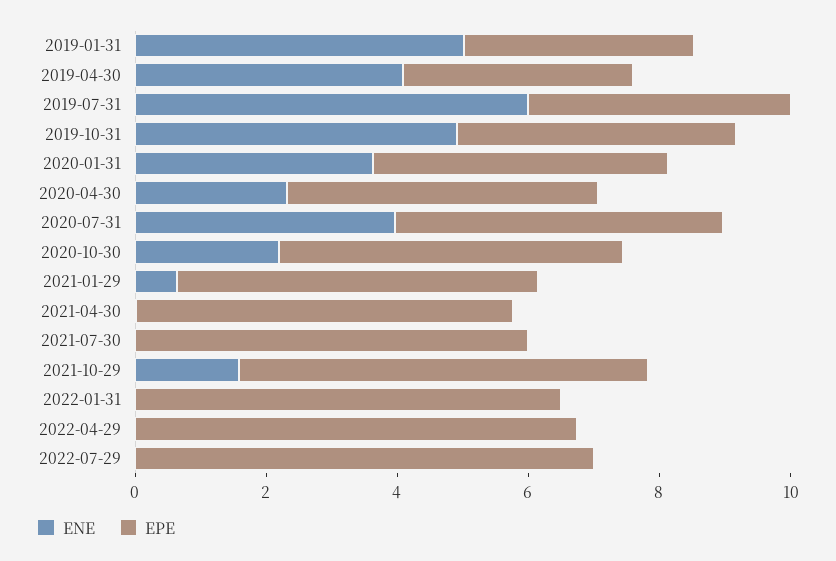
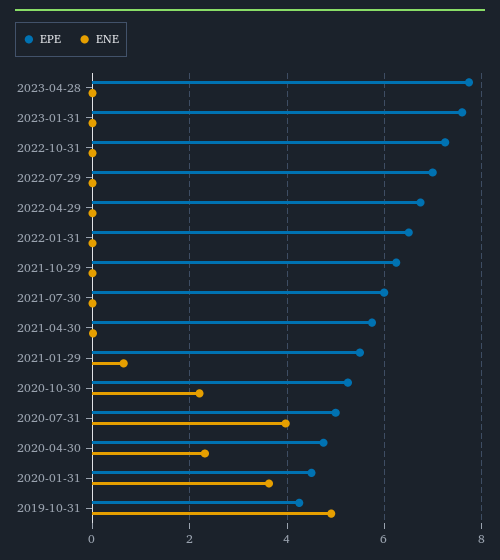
ENE, 2019-01-31: 5 -> none
EPE, 2019-01-31: 3.5 -> none
ENE, 2019-04-30: 4 -> none
EPE, 2019-04-30: 3.5 -> none
ENE, 2019-07-31: 6 -> none
EPE, 2019-07-31: 4 -> none
ENE, 2021-10-29: 1.5 -> 0
EPE, 2023-04-28: none -> 7.8
ENE, 2023-04-28: none -> 0
EPE, 2023-01-31: none -> 7.6
ENE, 2023-01-31: none -> 0
EPE, 2022-10-31: none -> 7.2
ENE, 2022-10-31: none -> 0

